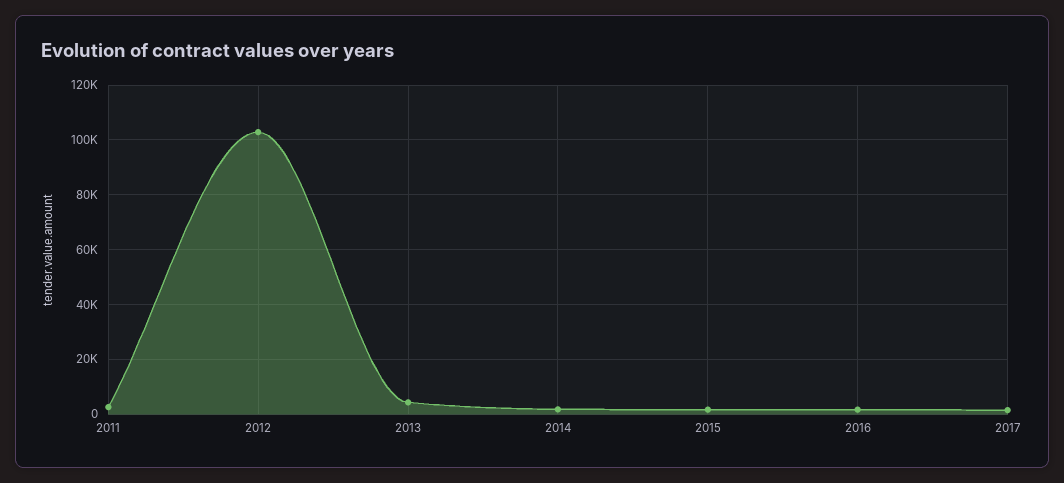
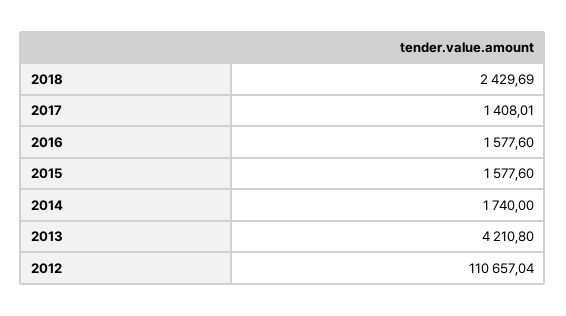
2011: 2500 -> none
2012: 102500 -> 110657.04
2018: none -> 2429.69

